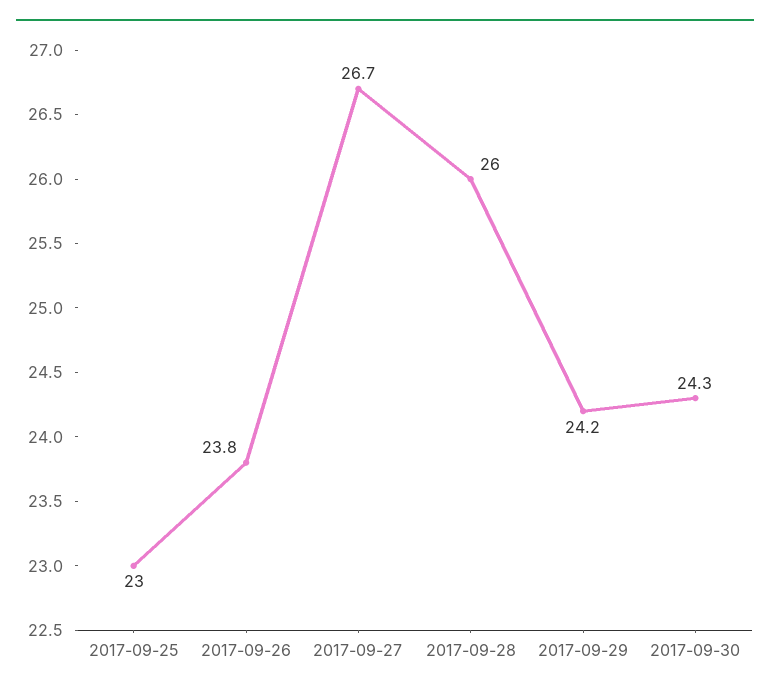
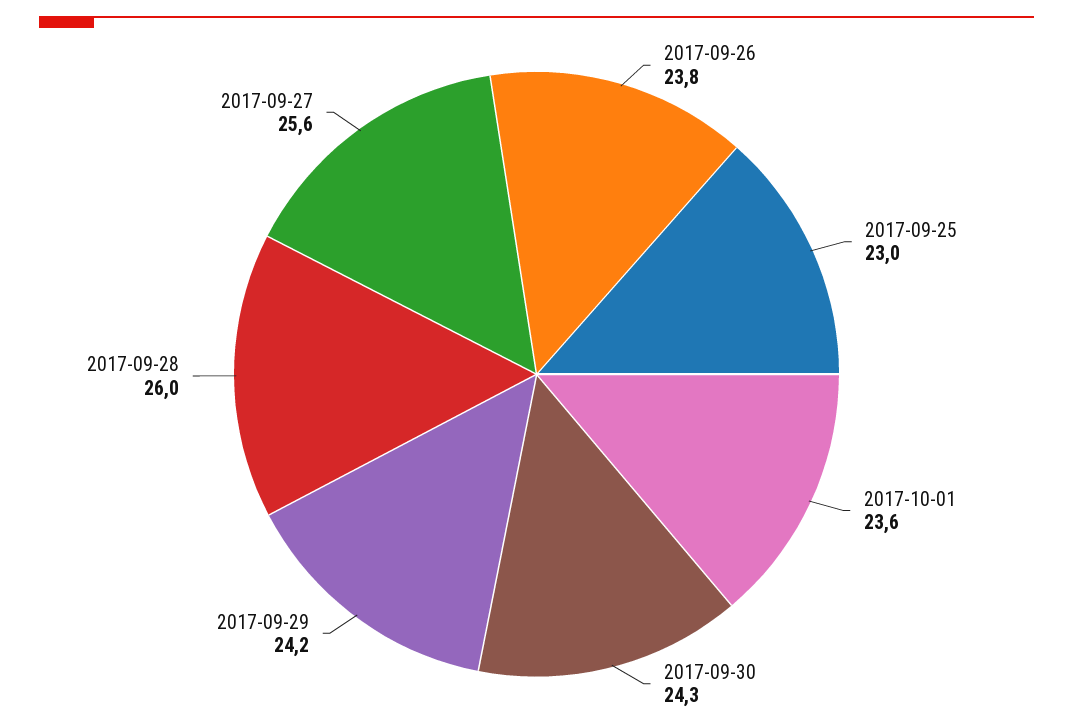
2017-09-27: 26.7 -> 25.6
2017-10-01: none -> 23.6

